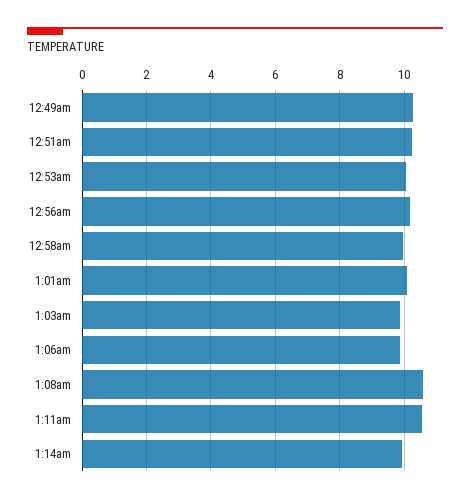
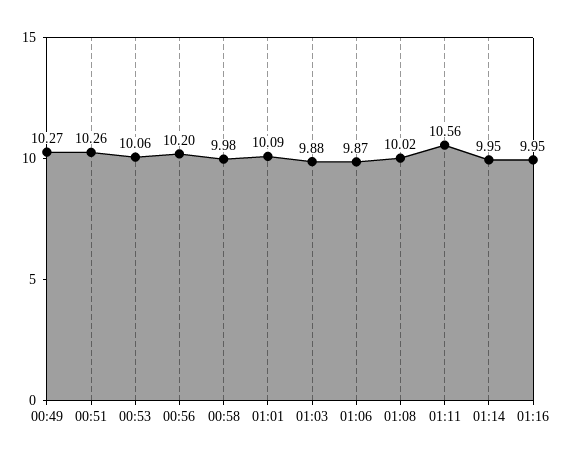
1:08am: 10.6 -> 10.02
01:16: none -> 9.95

